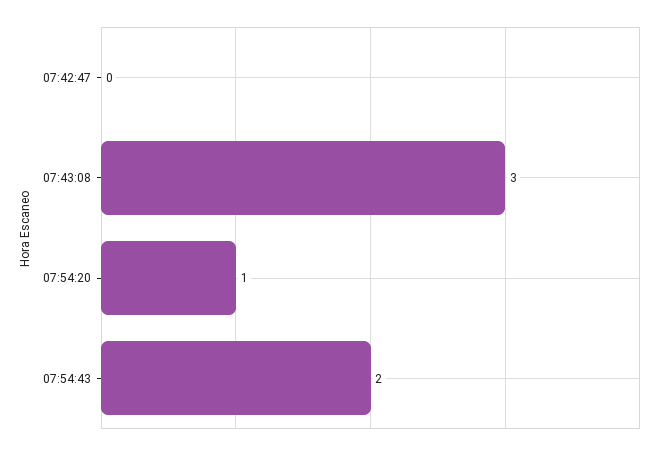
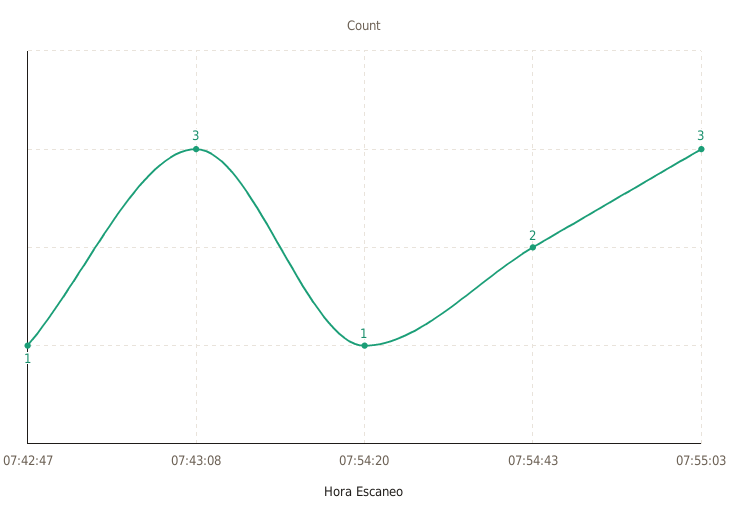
07:42:47: 0 -> 1
07:55:03: none -> 3

